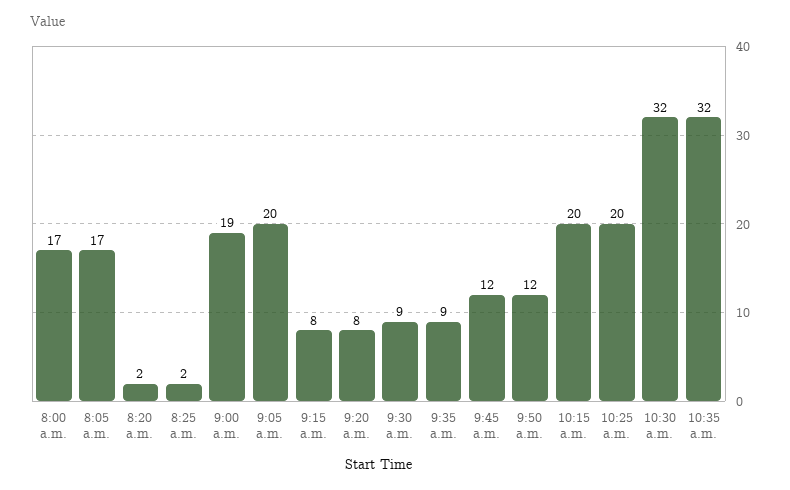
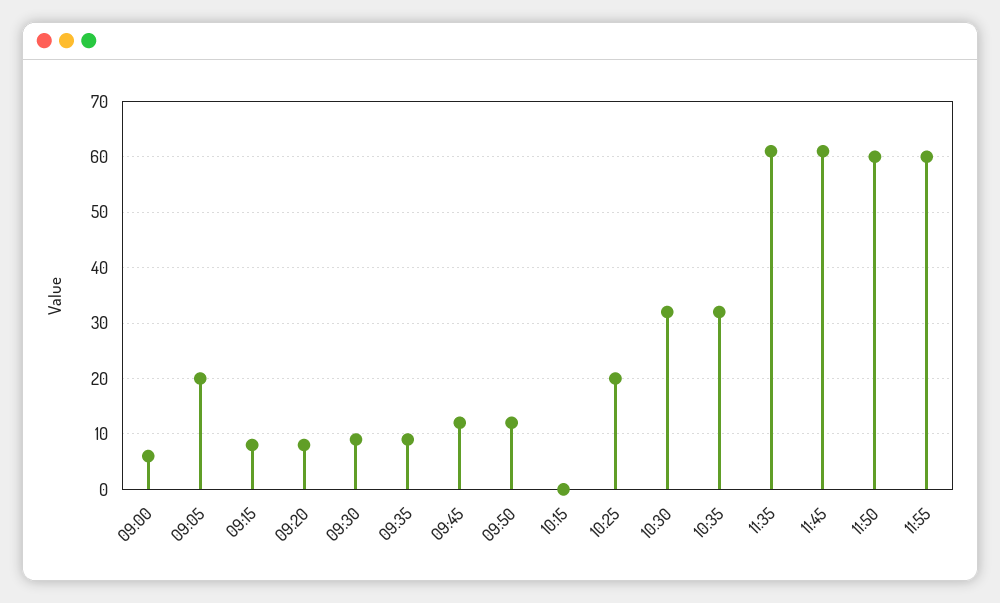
8:00 a.m.: 17 -> none
8:05 a.m.: 17 -> none
8:20 a.m.: 2 -> none
8:25 a.m.: 2 -> none
9:00 a.m.: 19 -> 5
10:15 a.m.: 20 -> 0
11:35: none -> 60
11:45: none -> 60
11:50: none -> 60
11:55: none -> 60

